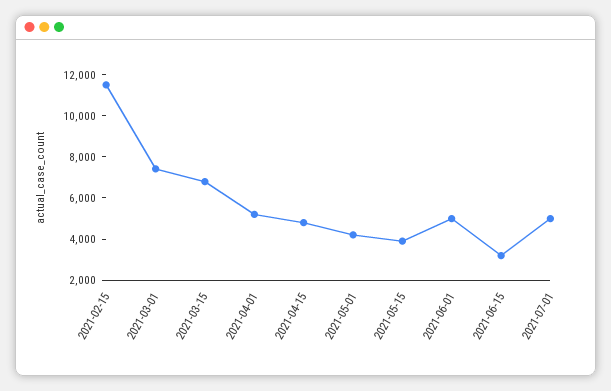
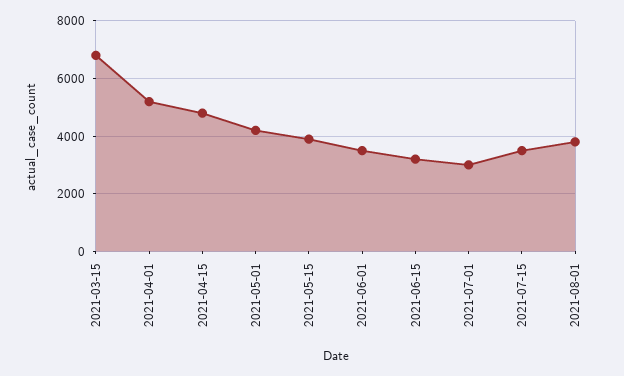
2021-02-15: 11500 -> none
2021-03-01: 7500 -> none
2021-06-01: 5000 -> 3500
2021-07-01: 5000 -> 3000
2021-07-15: none -> 3500
2021-08-01: none -> 3750

